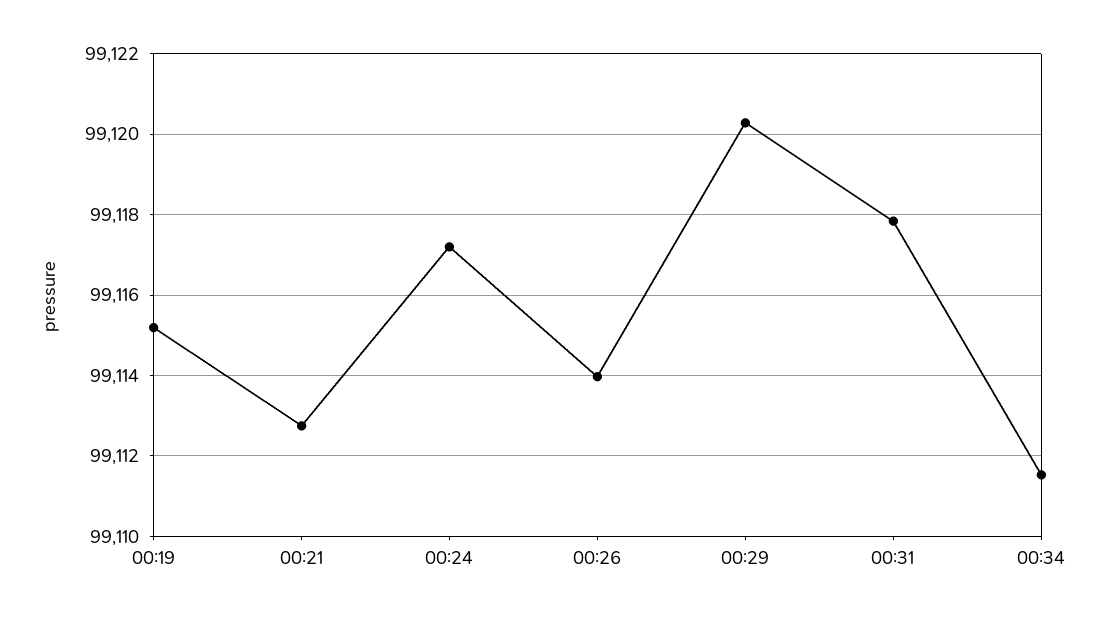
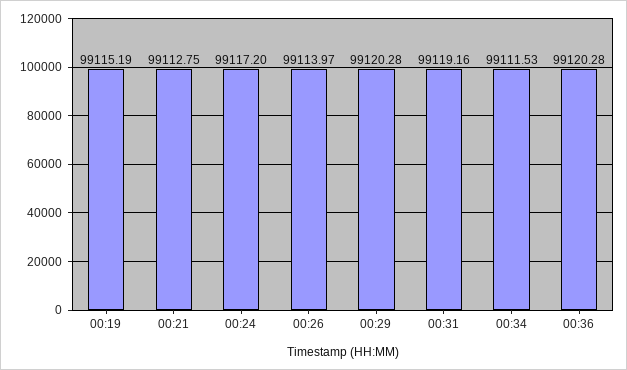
00:31: 99117.8 -> 99119.16
00:36: none -> 99120.28

